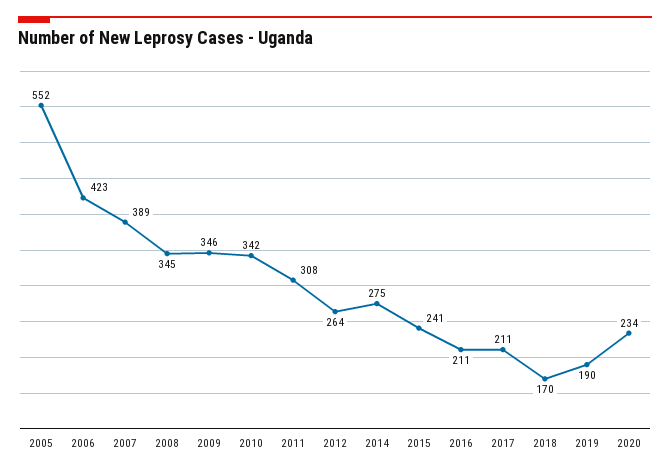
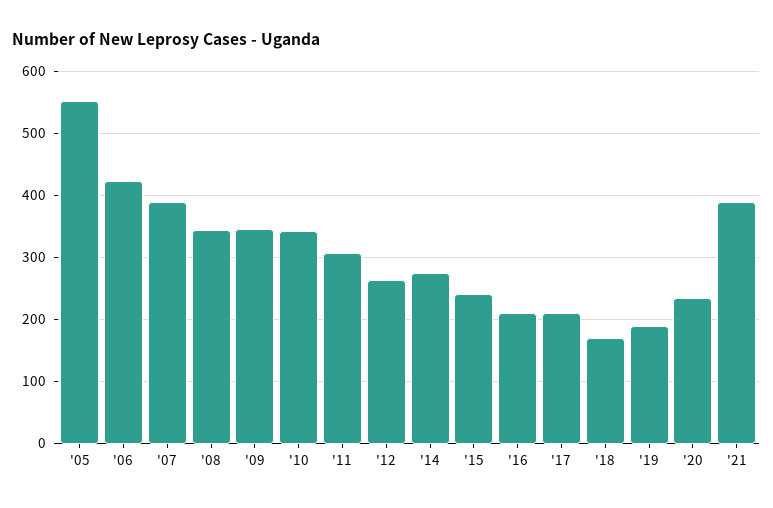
'21: none -> 390

